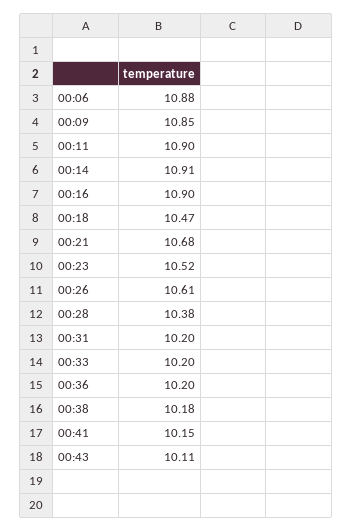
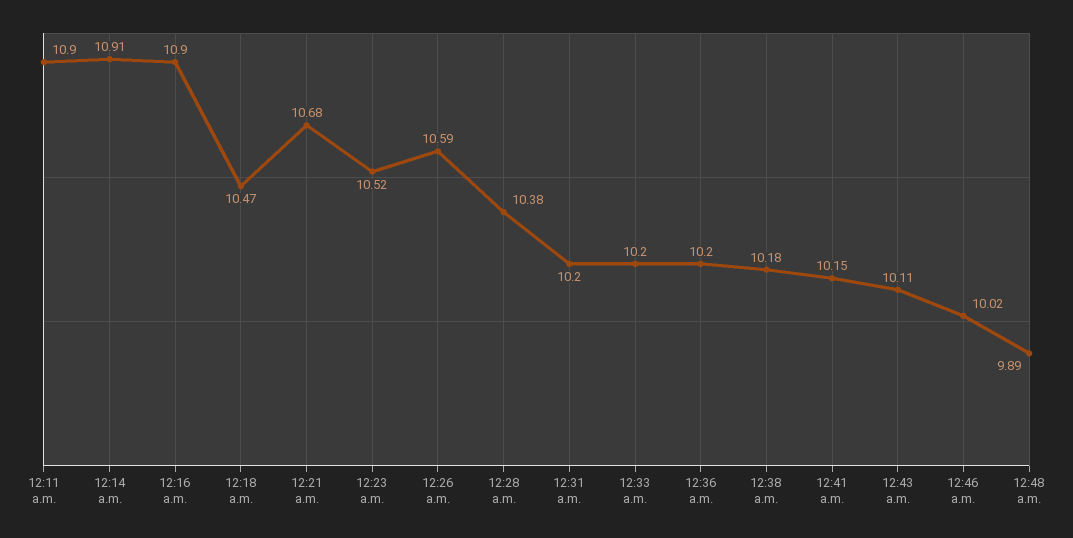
00:06: 10.88 -> none
00:09: 10.85 -> none
00:26: 10.61 -> 10.59
12:46 a.m.: none -> 10.02
12:48 a.m.: none -> 9.89

